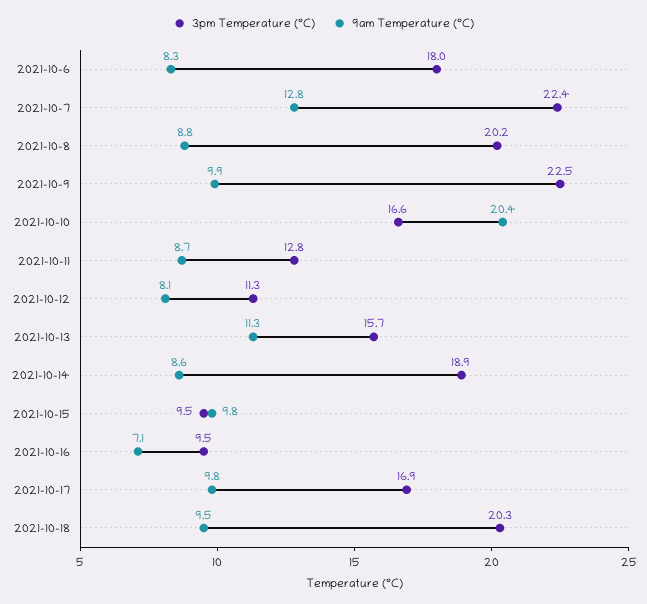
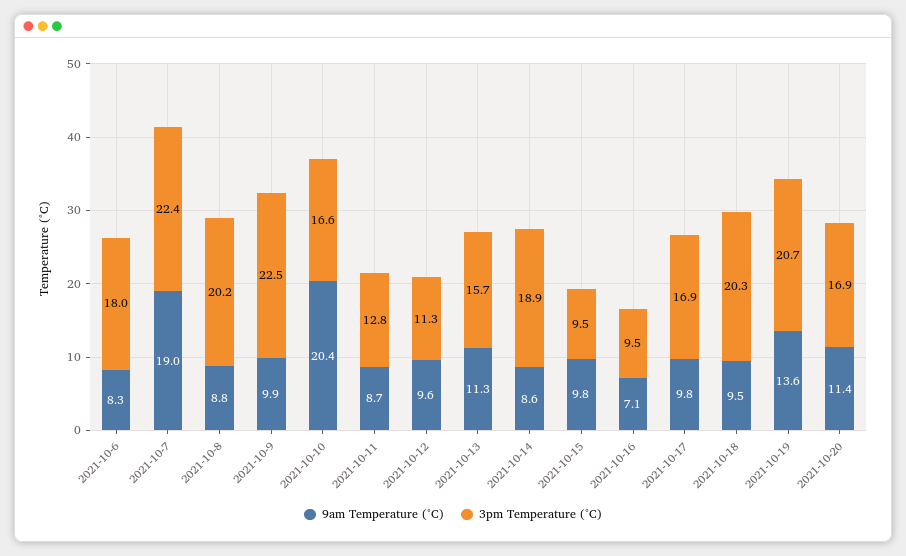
9am Temperature (°C), 2021-10-7: 12.8 -> 19
9am Temperature (°C), 2021-10-12: 8.1 -> 9.6
9am Temperature (°C), 2021-10-19: none -> 13.6
3pm Temperature (°C), 2021-10-19: none -> 20.7
9am Temperature (°C), 2021-10-20: none -> 11.4
3pm Temperature (°C), 2021-10-20: none -> 16.9

